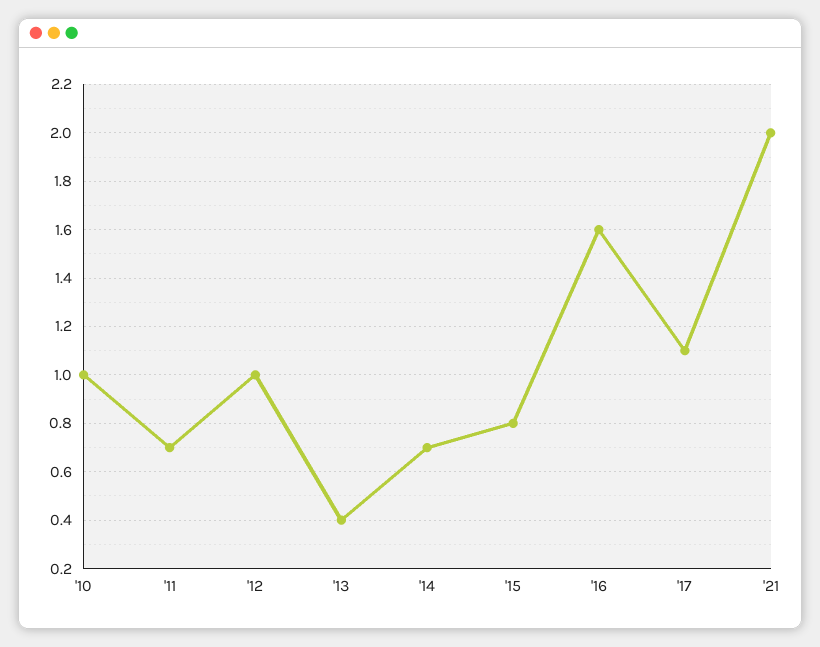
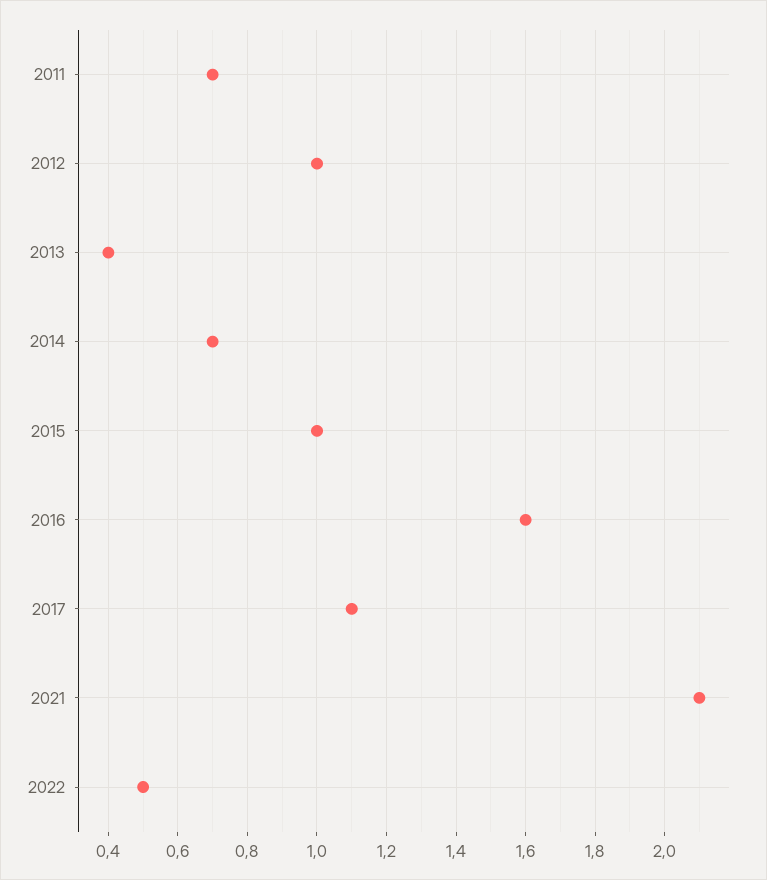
'10: 1 -> none
'15: 0.8 -> 1
'21: 2 -> 2.1
2022: none -> 0.5

